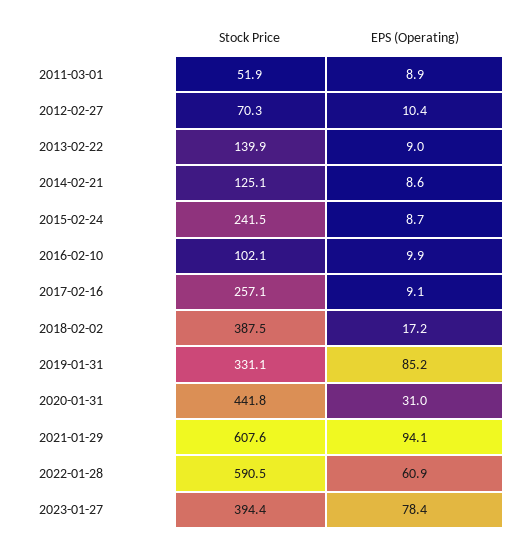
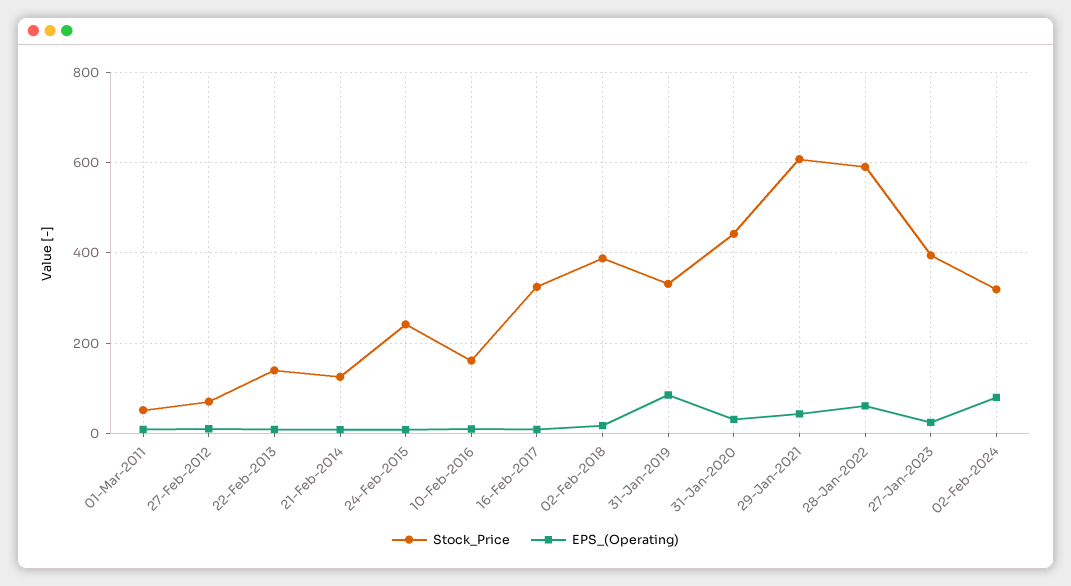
Stock Price, 2016-02-10: 102.1 -> 160
Stock Price, 2017-02-16: 257.1 -> 320
EPS (Operating), 2021-01-29: 94.1 -> 40
EPS (Operating), 2023-01-27: 78.4 -> 20
Stock Price, 02-Feb-2024: none -> 320
EPS (Operating), 02-Feb-2024: none -> 80

